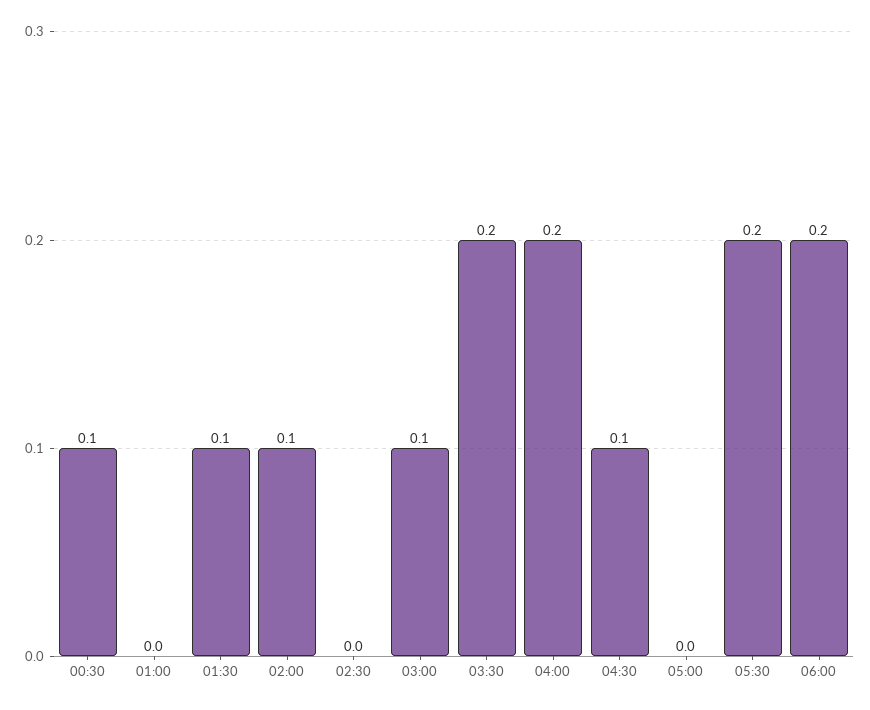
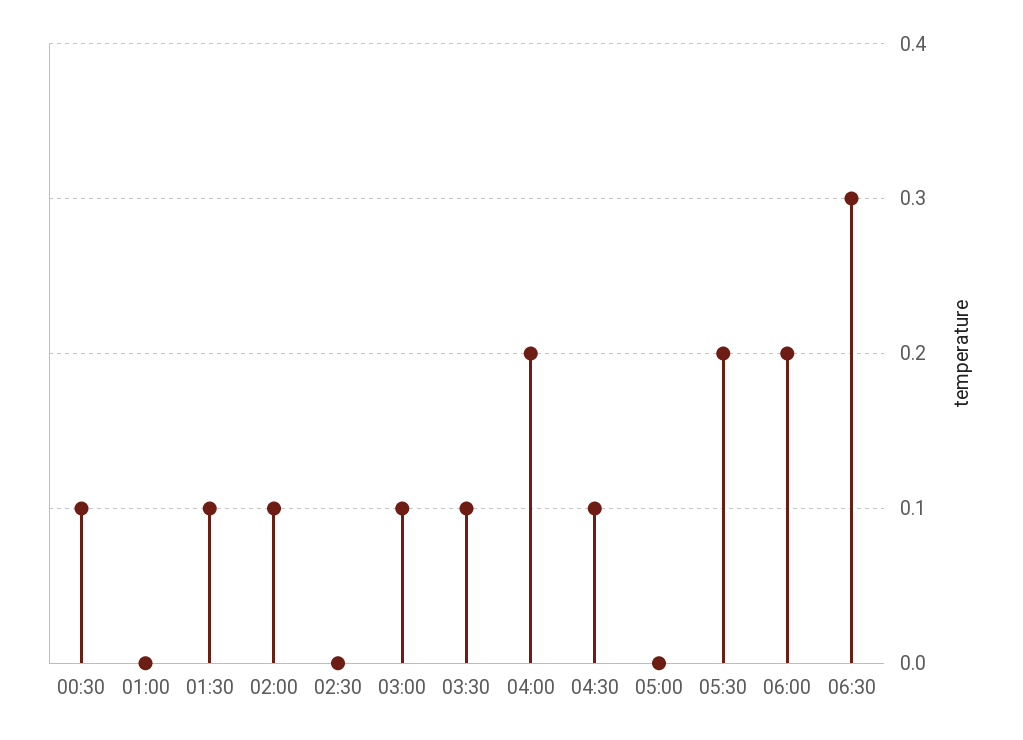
03:30: 0.2 -> 0.1
06:30: none -> 0.3

